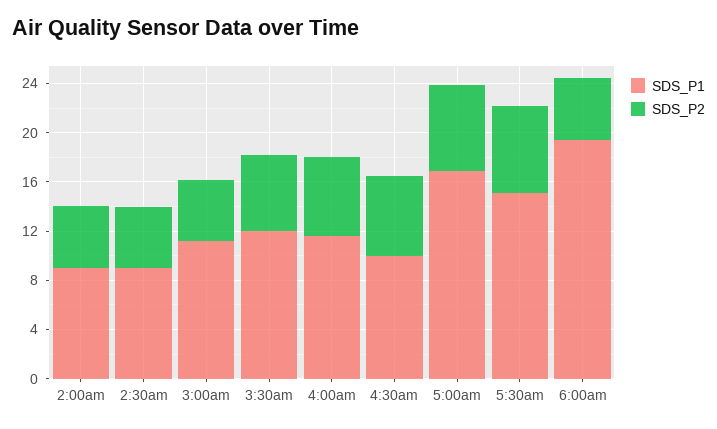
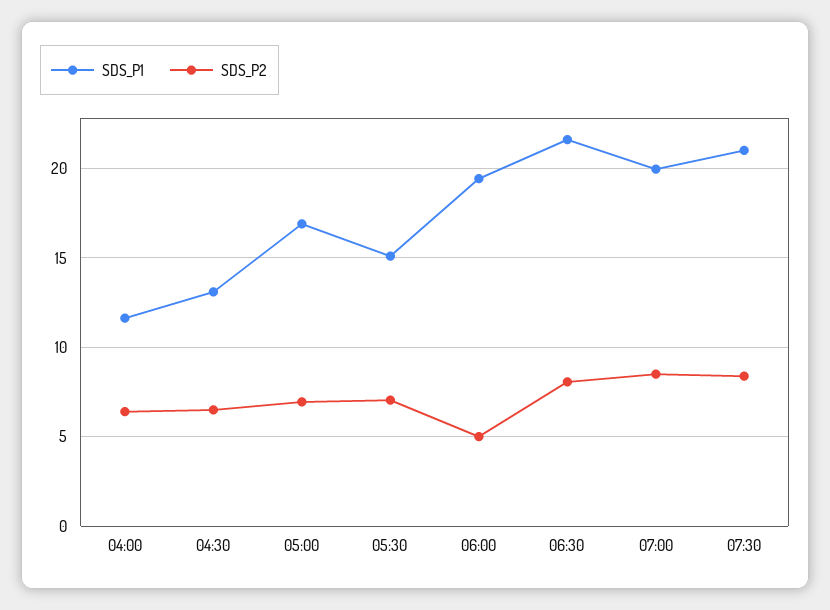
SDS_P1, 2:00am: 9 -> none
SDS_P2, 2:00am: 5 -> none
SDS_P1, 2:30am: 9 -> none
SDS_P2, 2:30am: 5 -> none
SDS_P1, 3:00am: 11 -> none
SDS_P2, 3:00am: 5 -> none
SDS_P1, 3:30am: 12 -> none
SDS_P2, 3:30am: 6 -> none
SDS_P1, 4:30am: 10 -> 13
SDS_P1, 06:30: none -> 21.5
SDS_P2, 06:30: none -> 8
SDS_P1, 07:00: none -> 20
SDS_P2, 07:00: none -> 8.5
SDS_P1, 07:30: none -> 21
SDS_P2, 07:30: none -> 8.5

